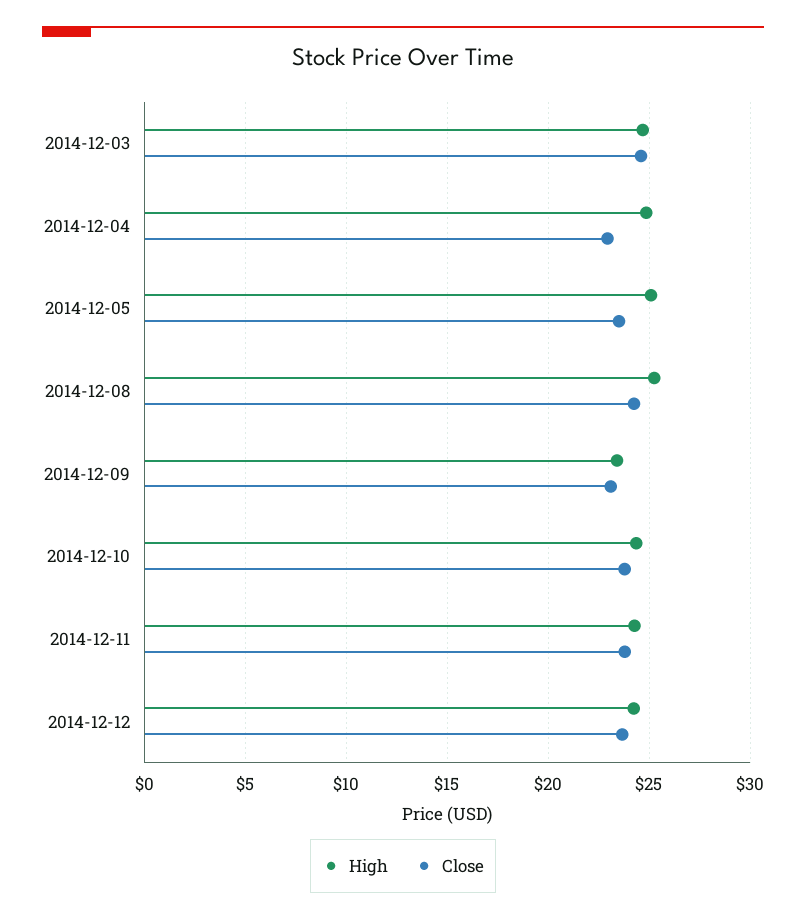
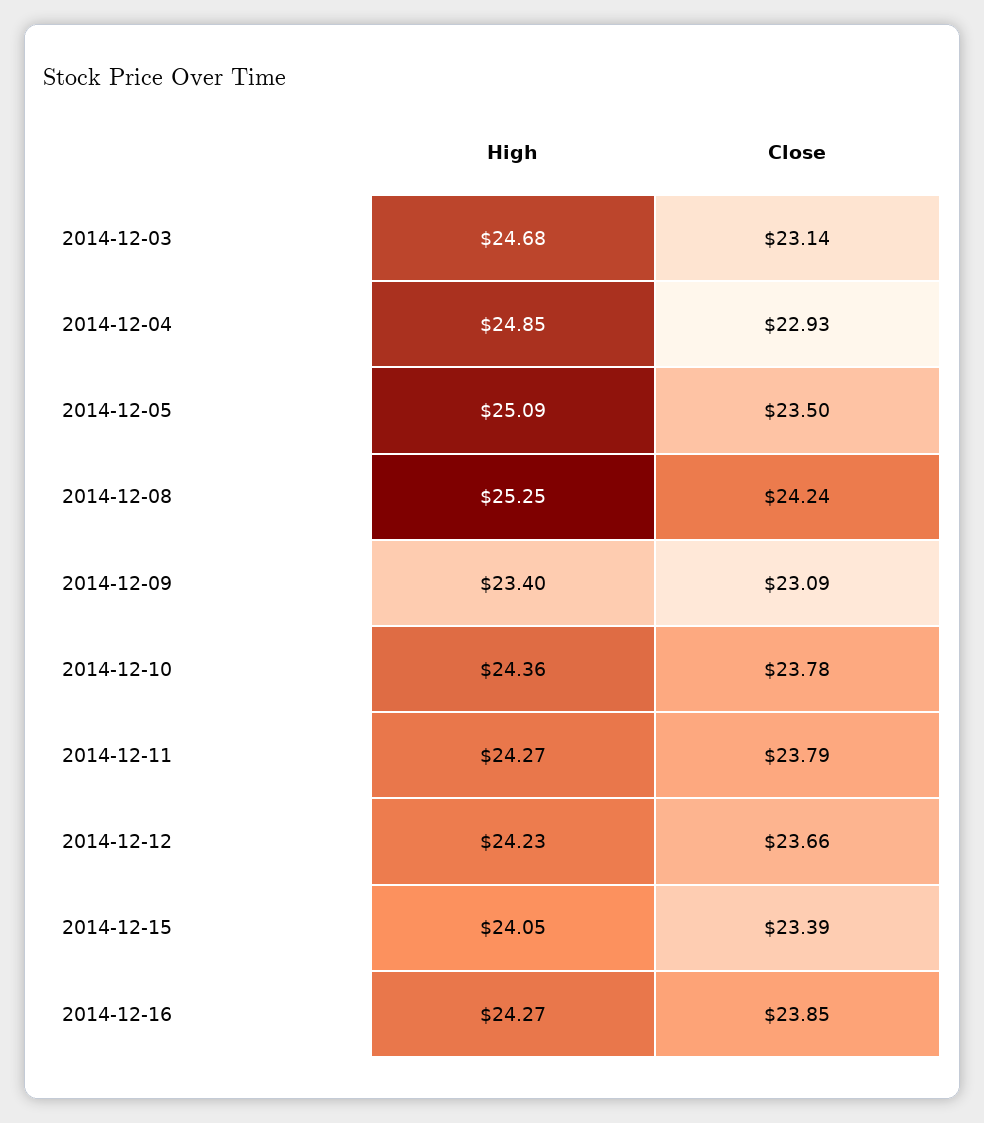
Close, 2014-12-03: 24.5 -> 23.14
High, 2014-12-15: none -> 24.05
Close, 2014-12-15: none -> 23.39
High, 2014-12-16: none -> 24.27
Close, 2014-12-16: none -> 23.85

